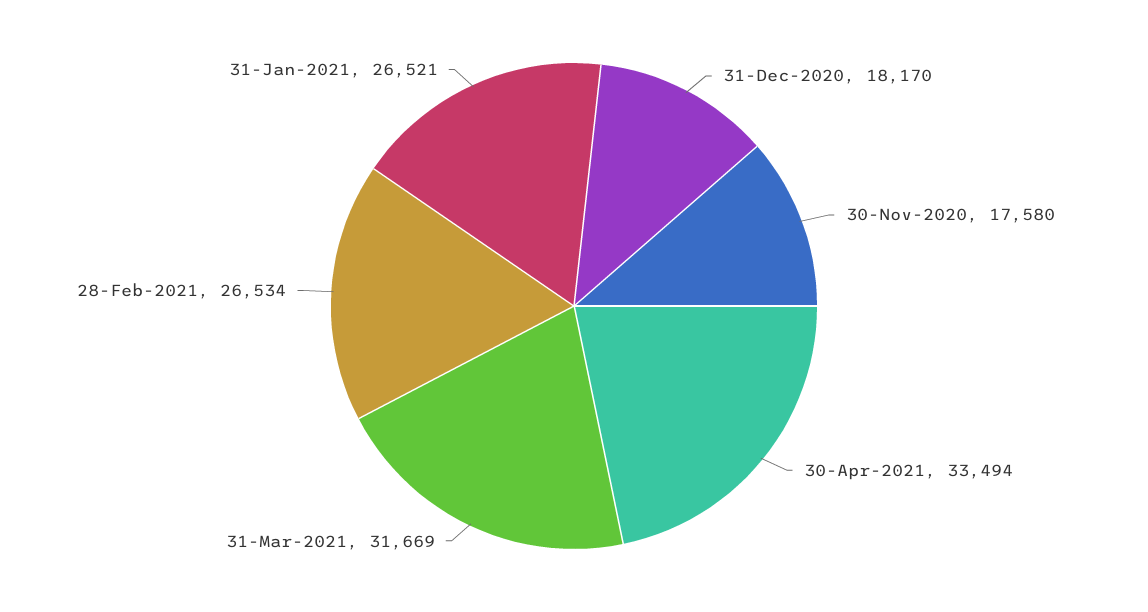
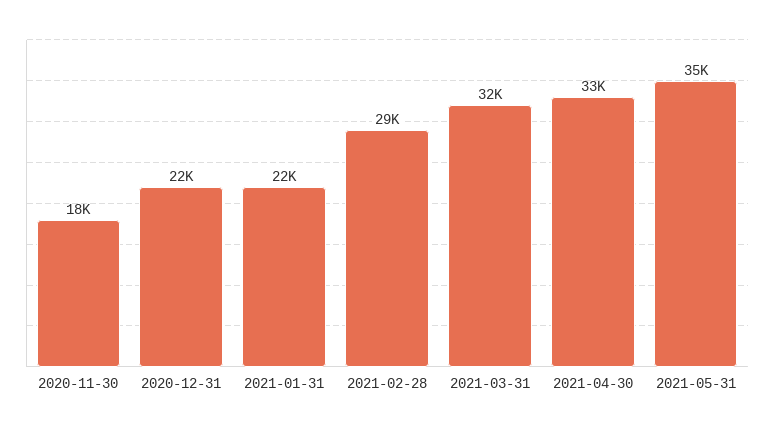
31-Dec-2020: 18170 -> 22000
28-Feb-2021: 26534 -> 29000
31-Jan-2021: 26521 -> 22000
2021-05-31: none -> 35000

